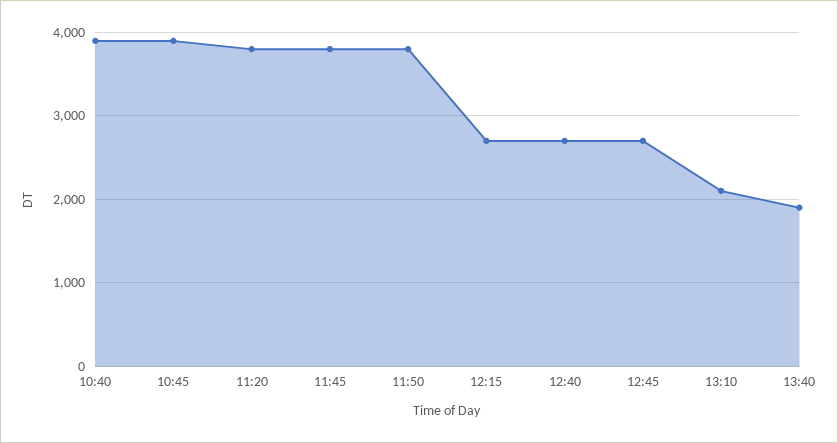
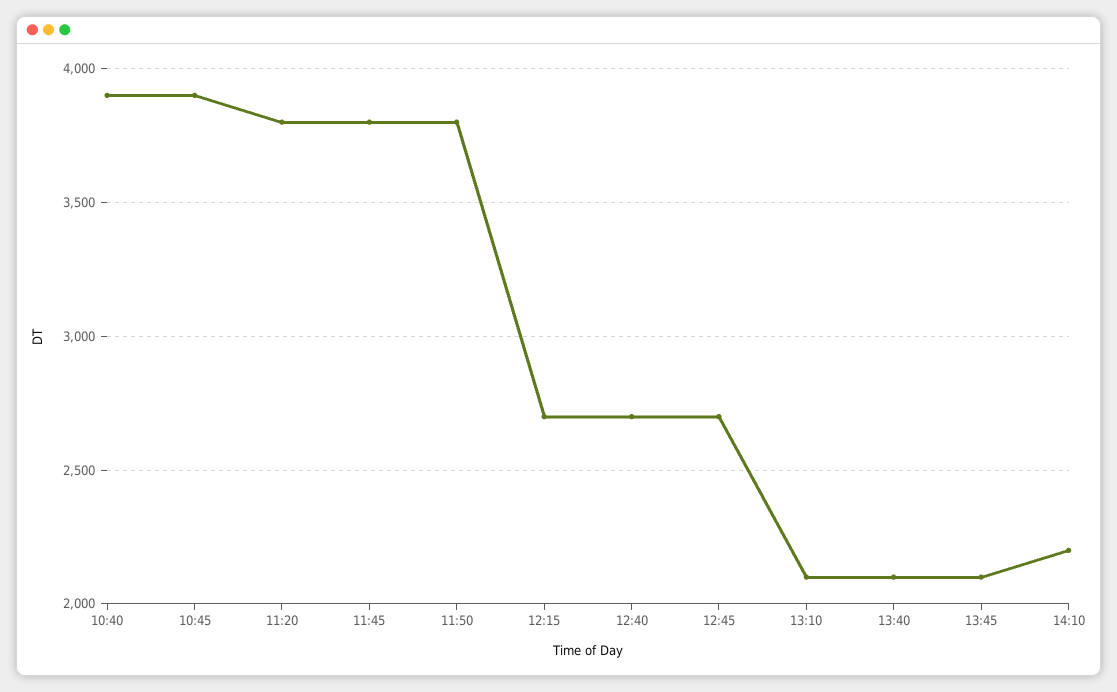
13:40: 1900 -> 2100
13:45: none -> 2100
14:10: none -> 2200

